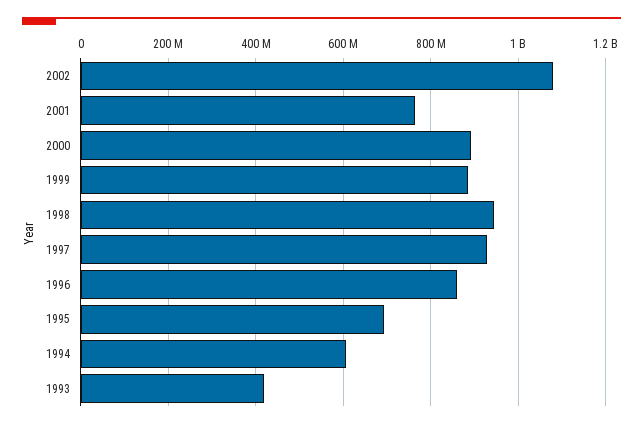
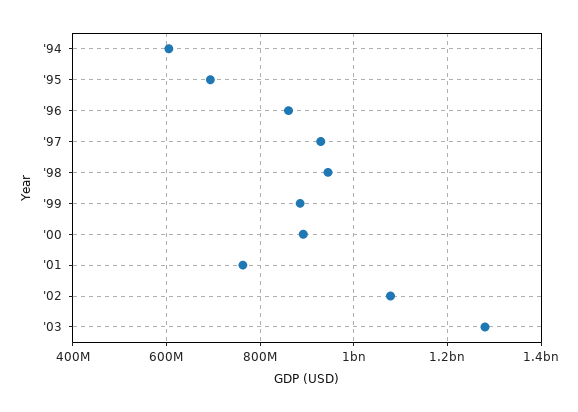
1993: 420000000 -> none
'03: none -> 1280000000

